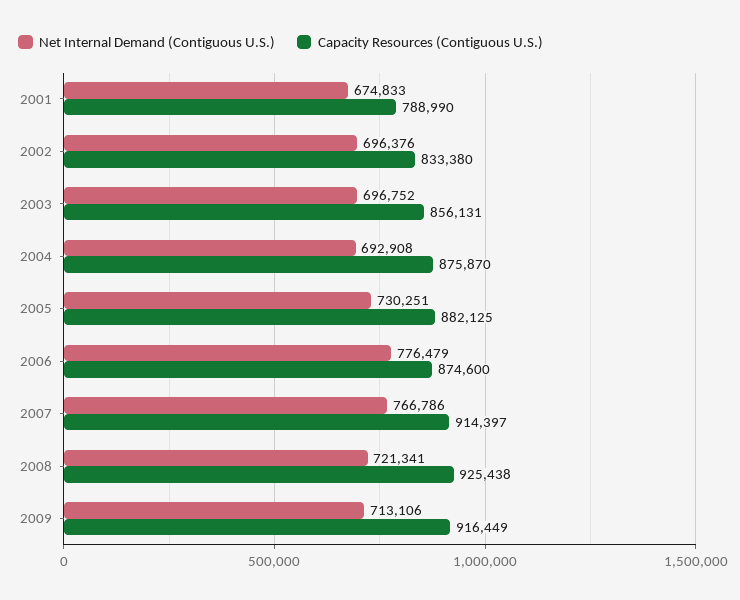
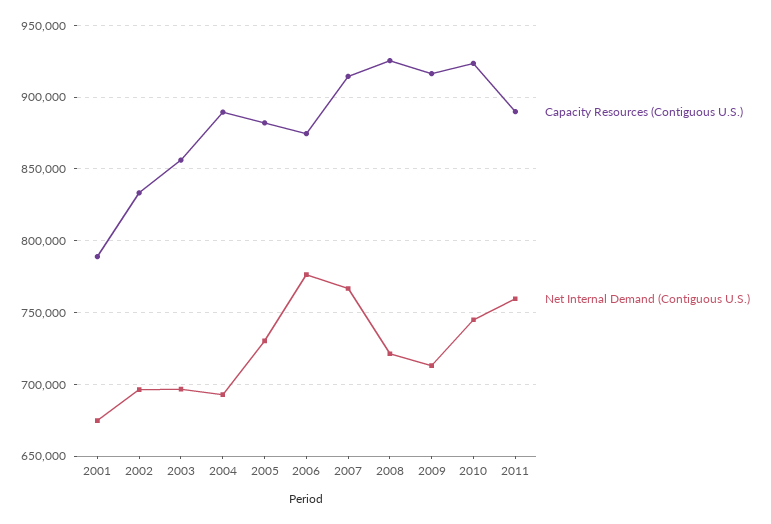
Capacity Resources (Contiguous U.S.), 2004: 875870 -> 890000
Capacity Resources (Contiguous U.S.), 2010: none -> 925000
Net Internal Demand (Contiguous U.S.), 2010: none -> 745000
Capacity Resources (Contiguous U.S.), 2011: none -> 890000
Net Internal Demand (Contiguous U.S.), 2011: none -> 760000

